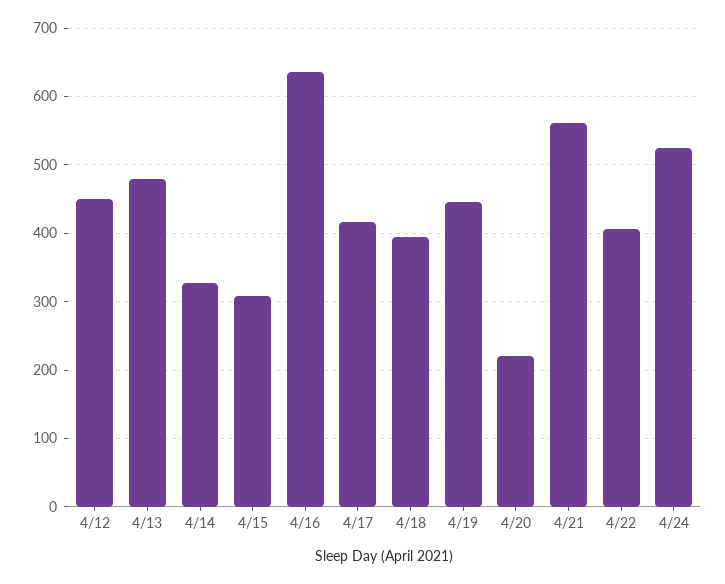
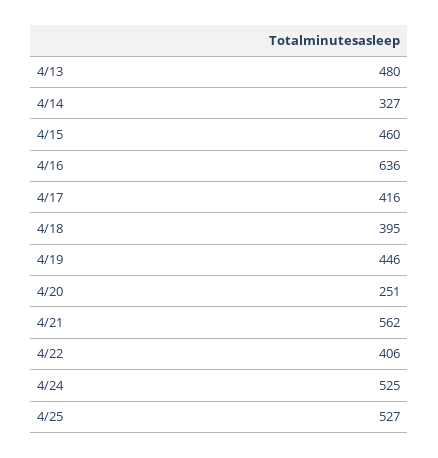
4/12: 450 -> none
4/15: 310 -> 460
4/20: 220 -> 251
4/25: none -> 527

